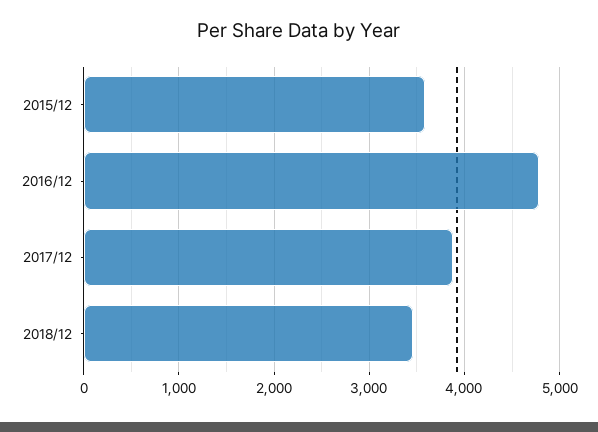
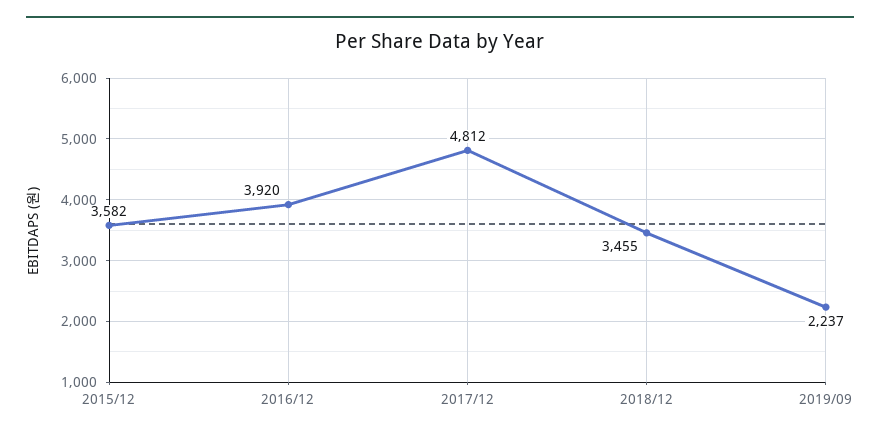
2016/12: 4800 -> 3920
2017/12: 3900 -> 4812
2019/09: none -> 2237

